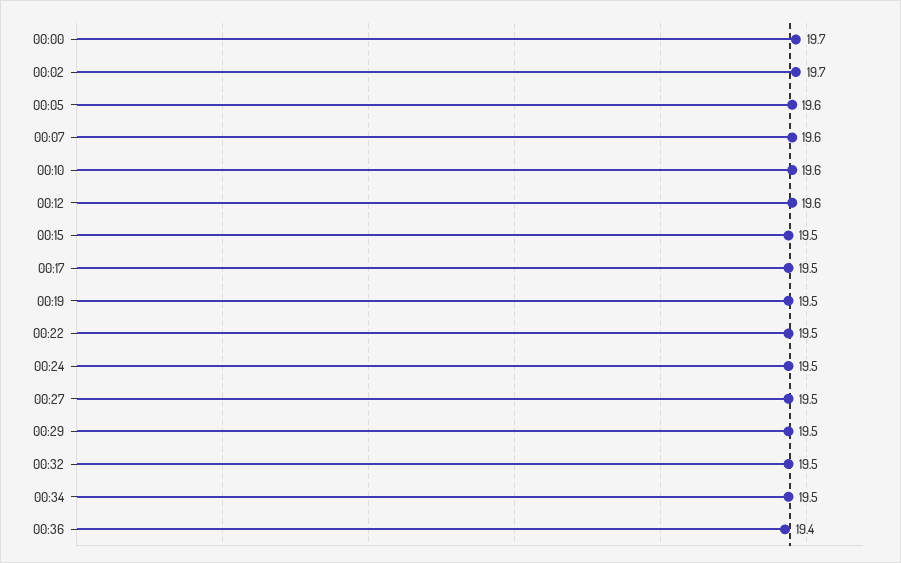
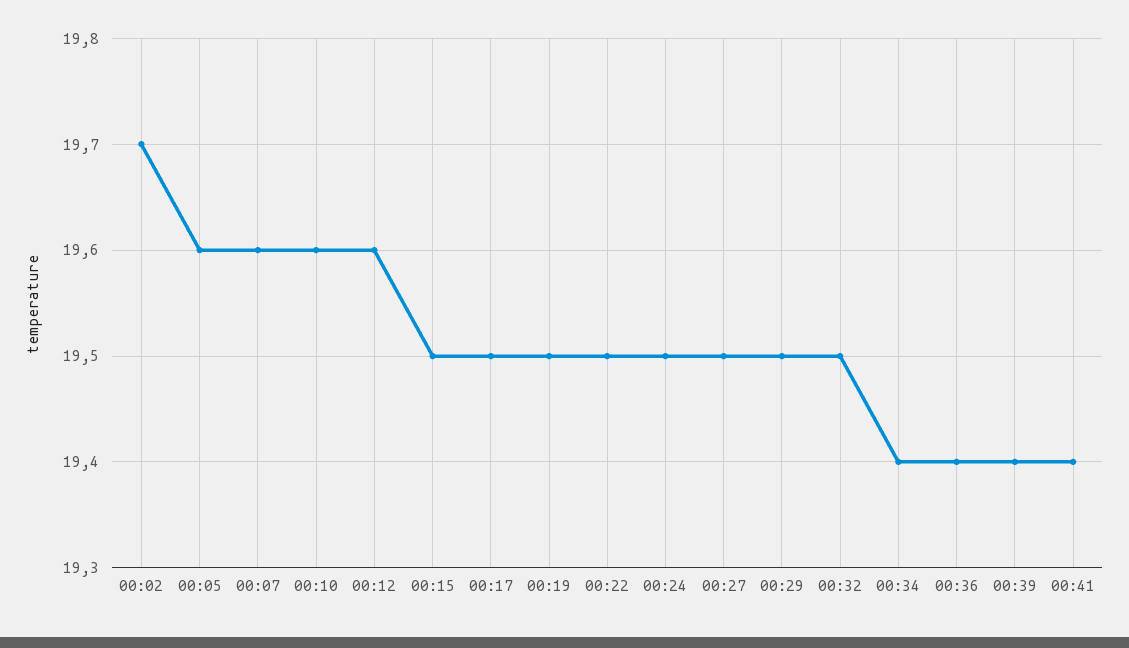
00:00: 19.7 -> none
00:34: 19.5 -> 19.4
00:39: none -> 19.4
00:41: none -> 19.4

